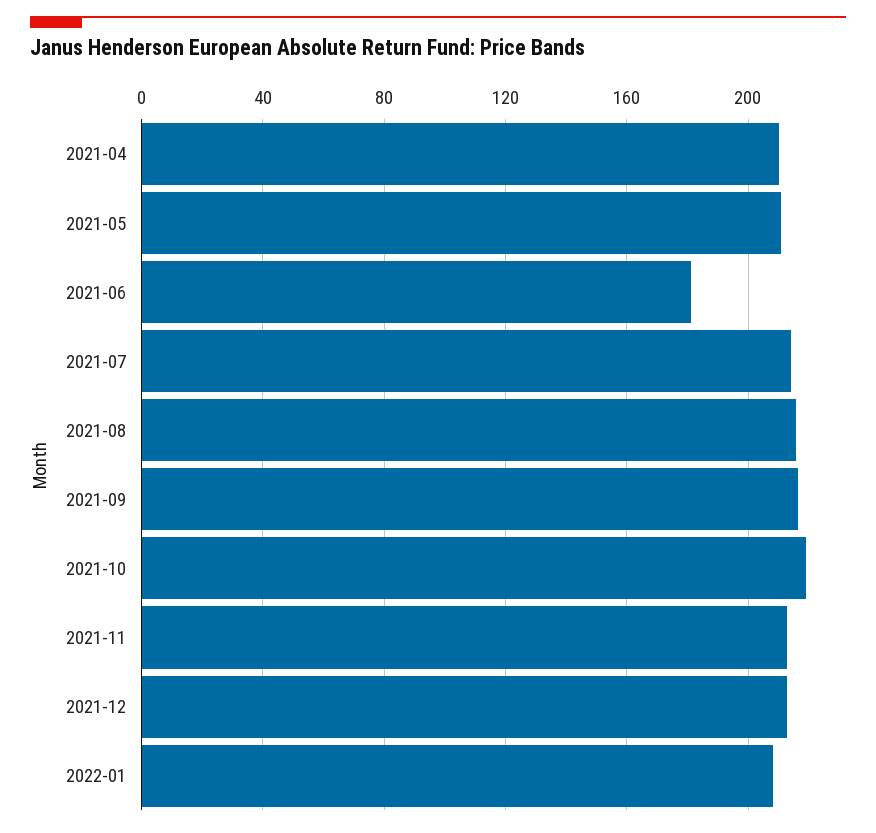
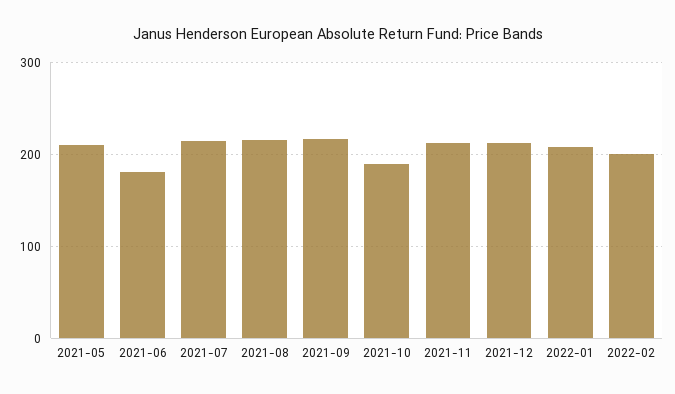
2021-04: 210 -> none
2021-10: 220 -> 190
2022-02: none -> 200

